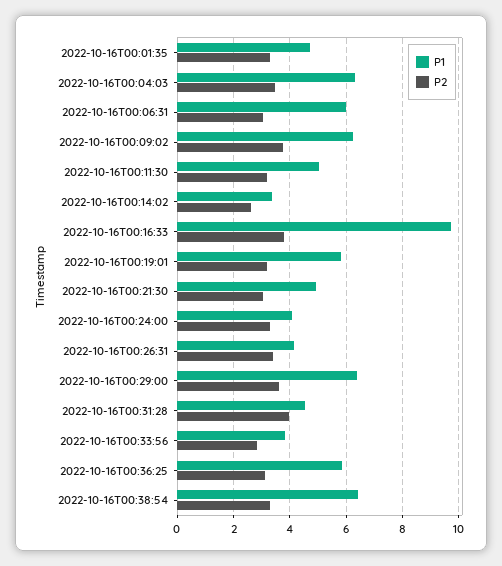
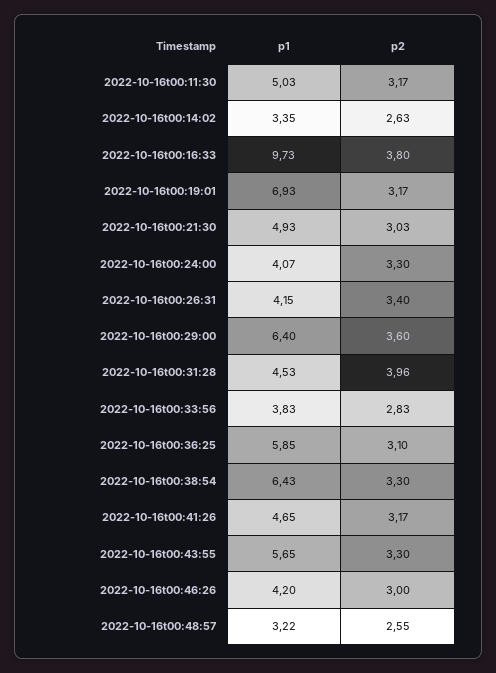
P1, 2022-10-16T00:01:35: 4.75 -> none
P2, 2022-10-16T00:01:35: 3.25 -> none
P1, 2022-10-16T00:04:03: 6.25 -> none
P2, 2022-10-16T00:04:03: 3.5 -> none
P1, 2022-10-16T00:06:31: 6 -> none
P2, 2022-10-16T00:06:31: 3 -> none
P1, 2022-10-16T00:09:02: 6.25 -> none
P2, 2022-10-16T00:09:02: 3.75 -> none
P1, 2022-10-16T00:19:01: 5.75 -> 6.93
P1, 2022-10-16t00:41:26: none -> 4.65
P2, 2022-10-16t00:41:26: none -> 3.17
P1, 2022-10-16t00:43:55: none -> 5.65
P2, 2022-10-16t00:43:55: none -> 3.3
P1, 2022-10-16t00:46:26: none -> 4.2
P2, 2022-10-16t00:46:26: none -> 3
P1, 2022-10-16t00:48:57: none -> 3.22
P2, 2022-10-16t00:48:57: none -> 2.55

